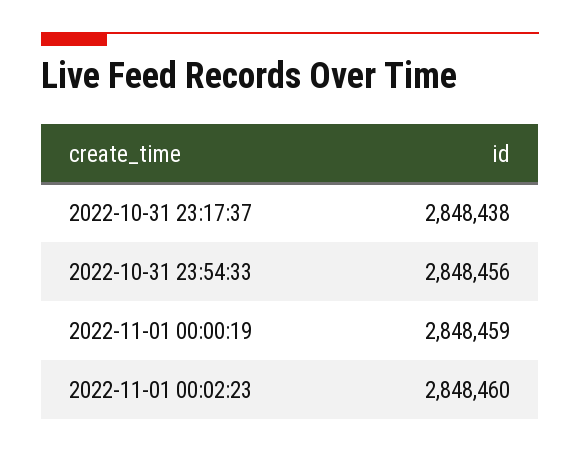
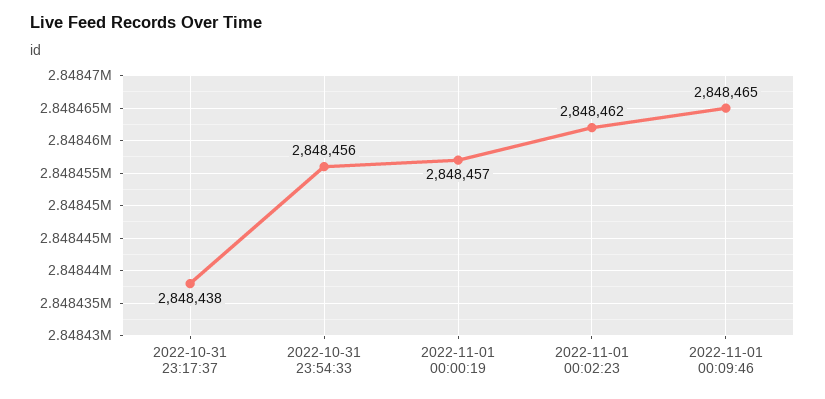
2022-11-01 00:00:19: 2848459 -> 2848457
2022-11-01 00:02:23: 2848460 -> 2848462
2022-11-01 00:09:46: none -> 2848465

